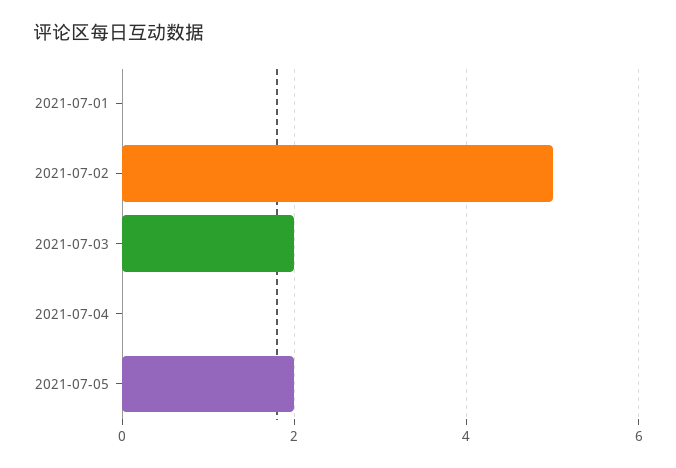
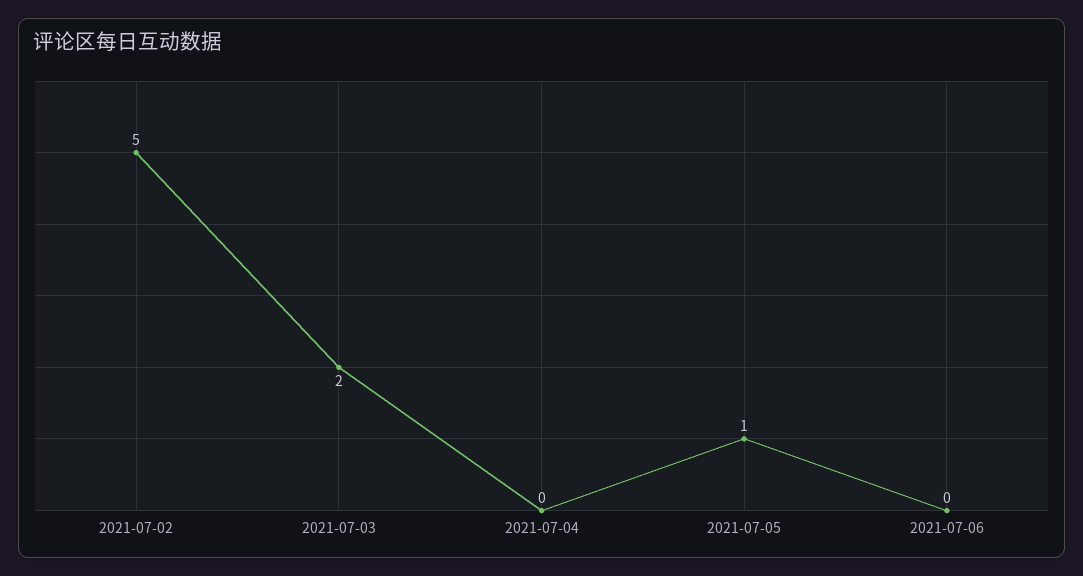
2021-07-01: 0 -> none
2021-07-05: 2 -> 1
2021-07-06: none -> 0

